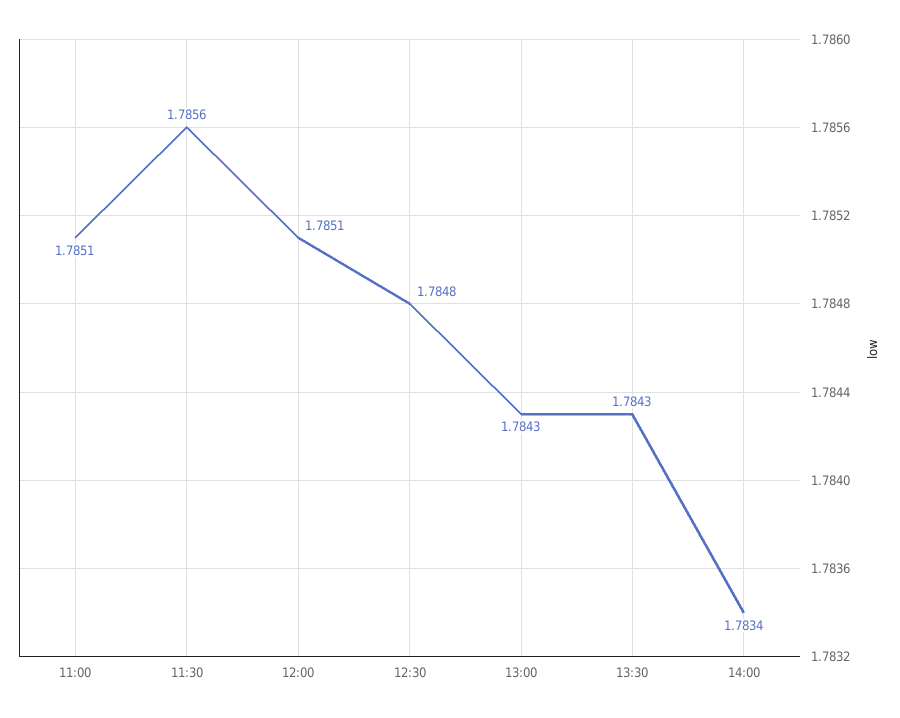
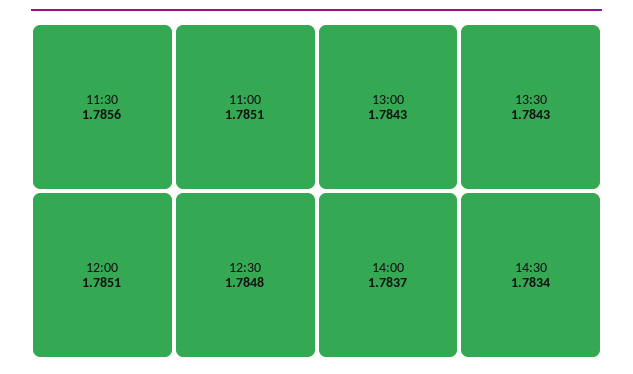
14:00: 1.7834 -> 1.7837
14:30: none -> 1.7834

